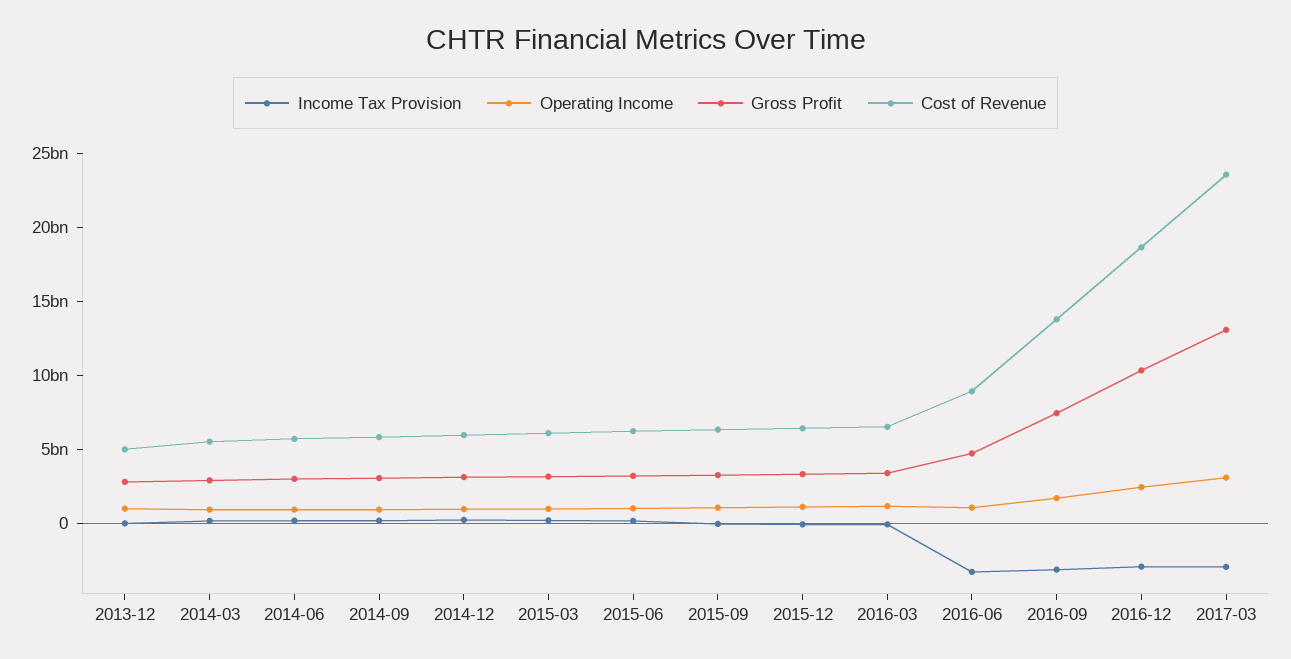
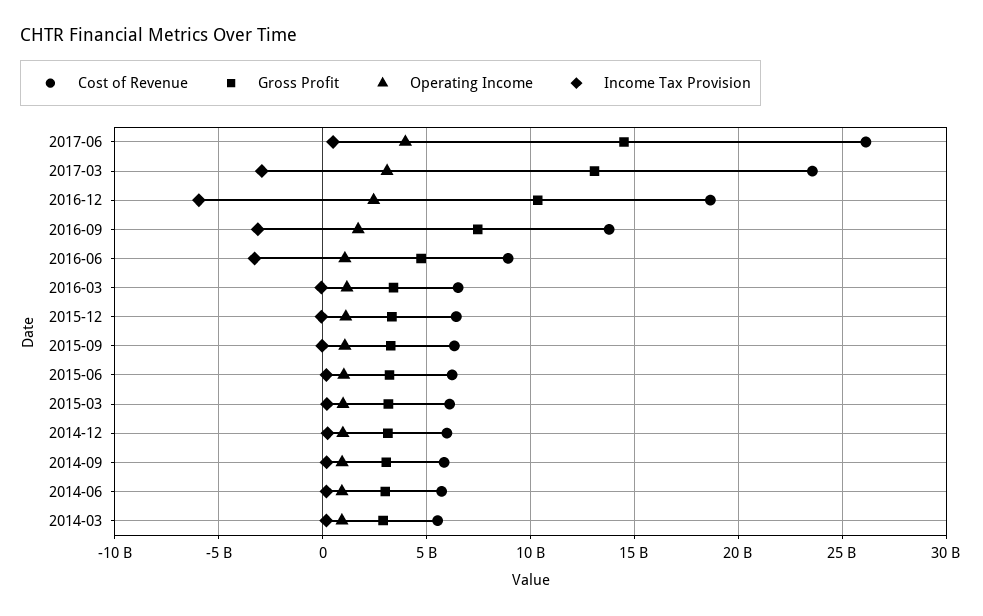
Income Tax Provision, 2013-12: 0 -> none
Operating Income, 2013-12: 1000000000 -> none
Gross Profit, 2013-12: 3000000000 -> none
Cost of Revenue, 2013-12: 5000000000 -> none
Income Tax Provision, 2016-12: -3000000000 -> -6000000000
Cost of Revenue, 2017-06: none -> 26000000000
Gross Profit, 2017-06: none -> 14500000000
Operating Income, 2017-06: none -> 4000000000
Income Tax Provision, 2017-06: none -> 500000000

